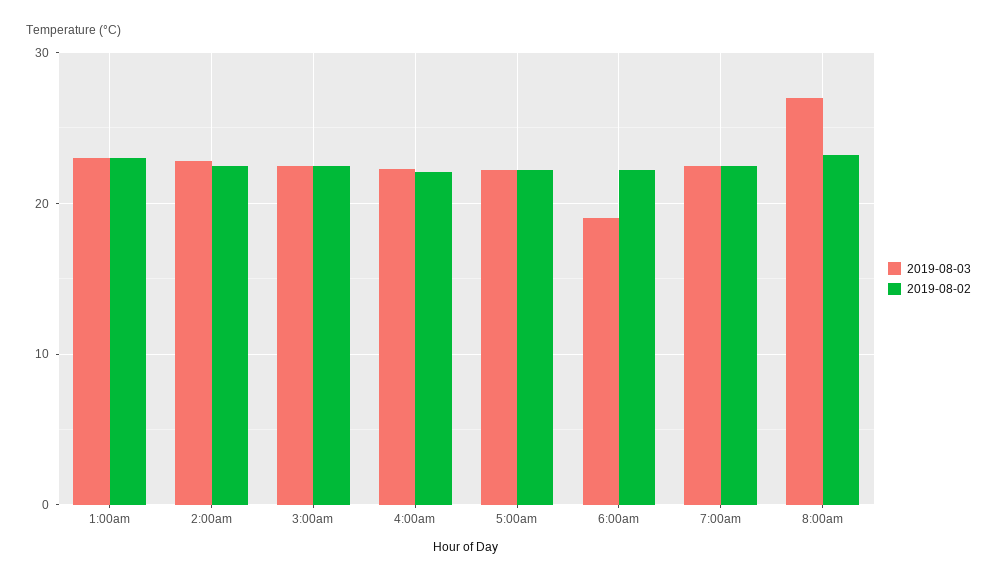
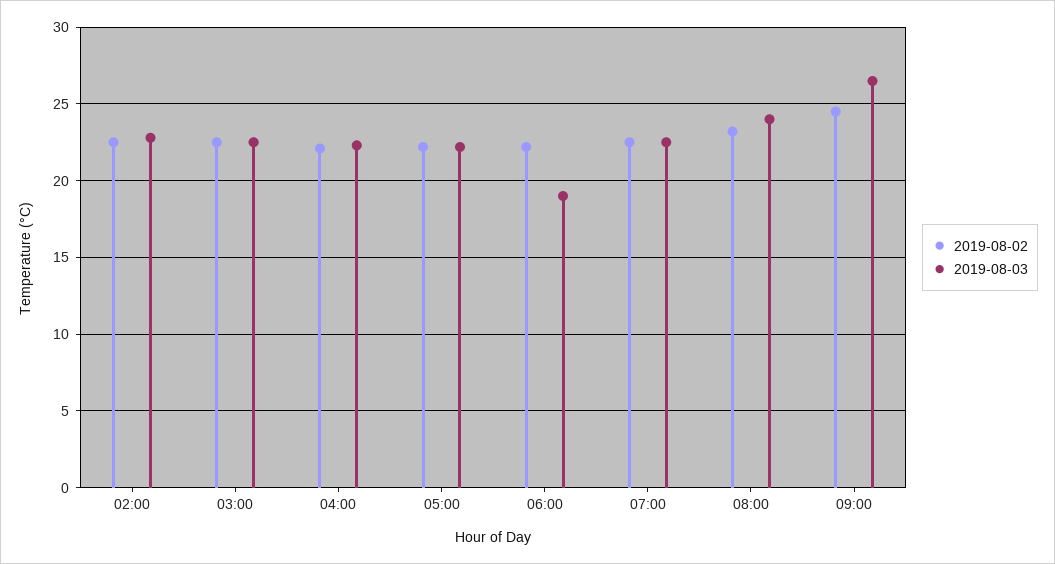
2019-08-03, 1:00am: 23 -> none
2019-08-02, 1:00am: 23 -> none
2019-08-03, 8:00am: 27 -> 24
2019-08-02, 09:00: none -> 24.5
2019-08-03, 09:00: none -> 26.5

